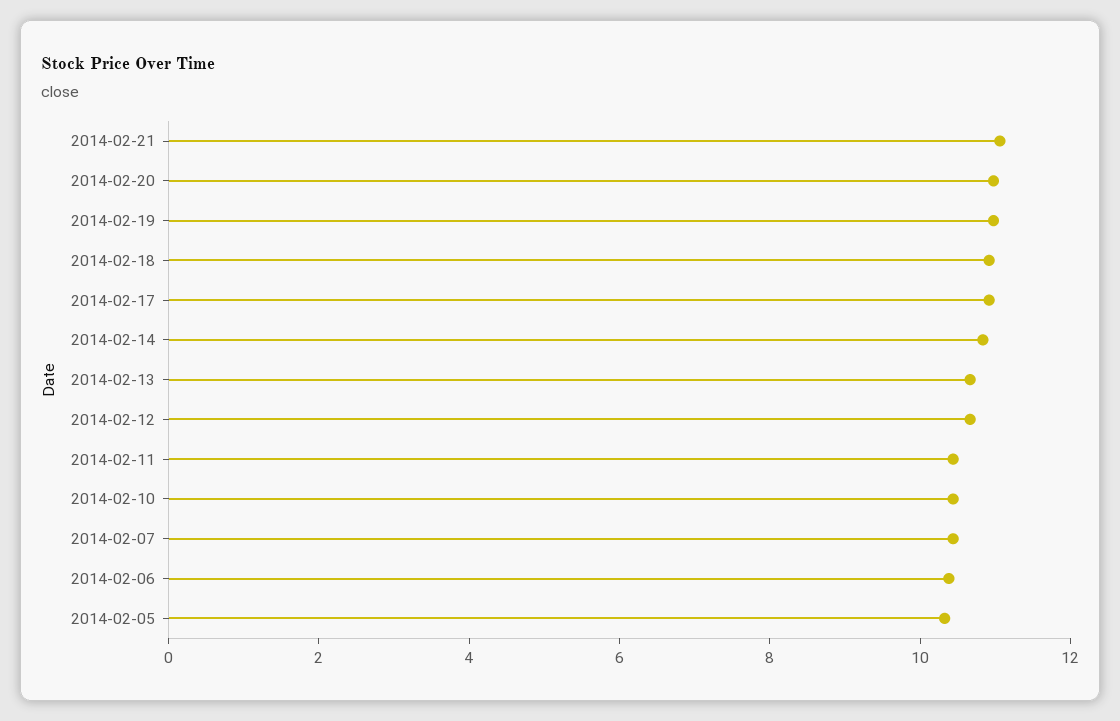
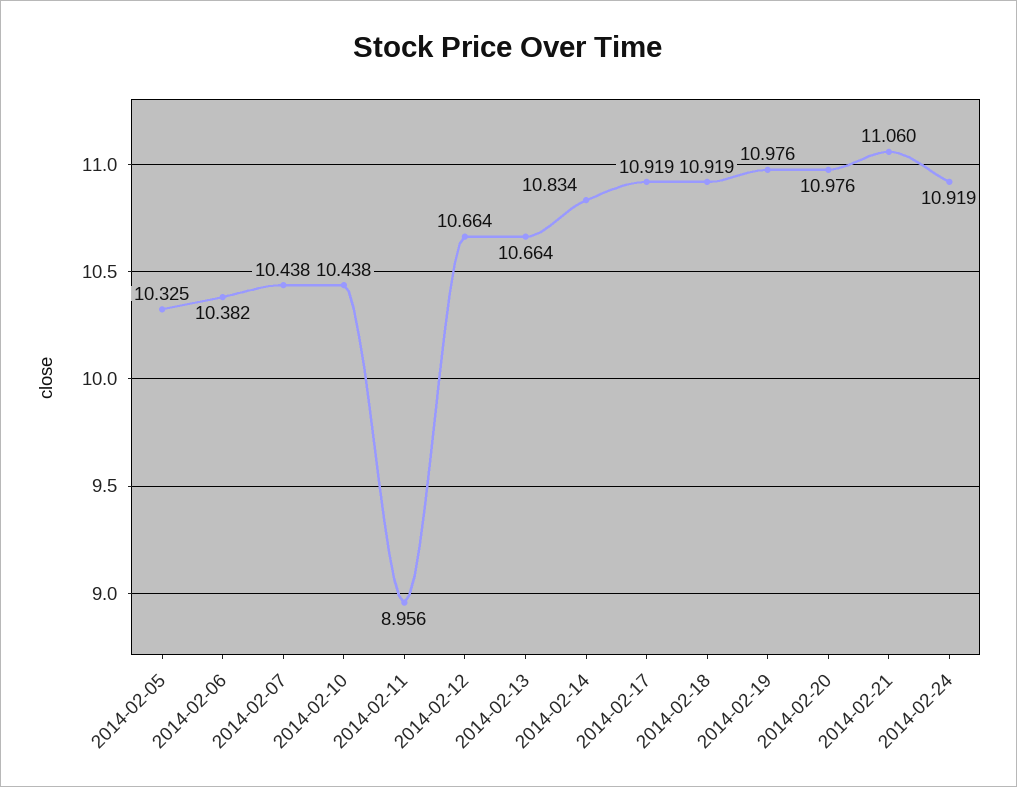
2014-02-11: 10.5 -> 8.956
2014-02-24: none -> 10.919

